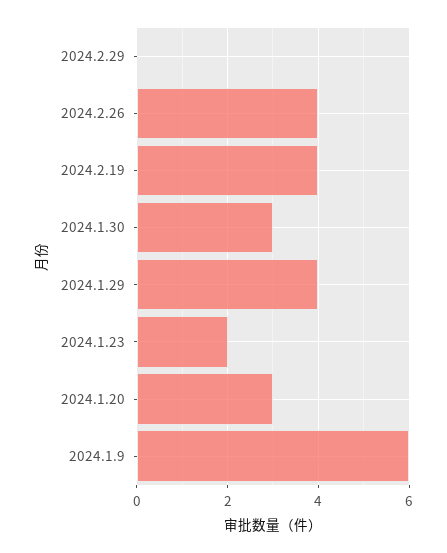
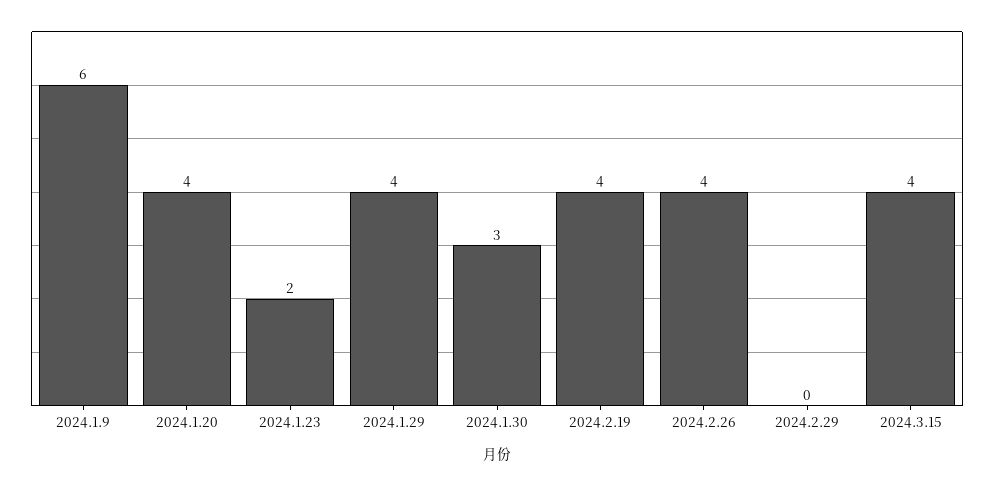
2024.1.20: 3 -> 4
2024.3.15: none -> 4

